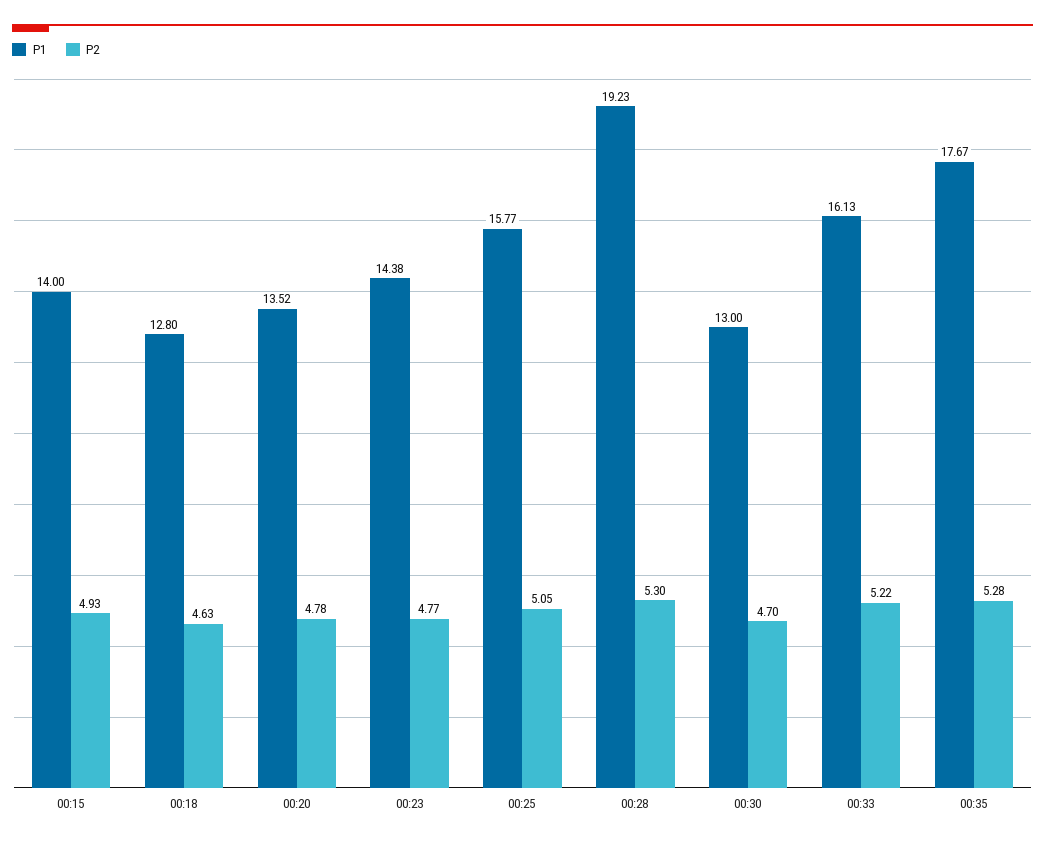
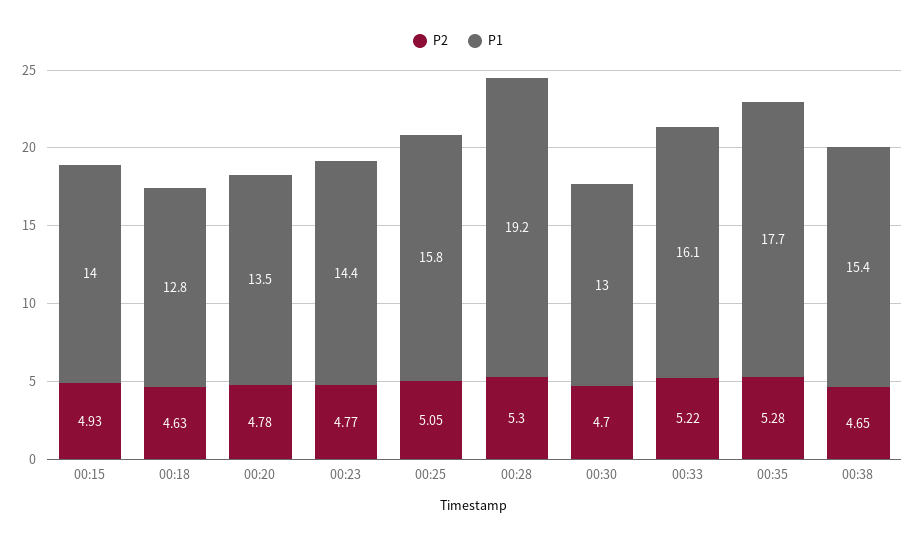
P2, 00:38: none -> 4.65
P1, 00:38: none -> 15.4

